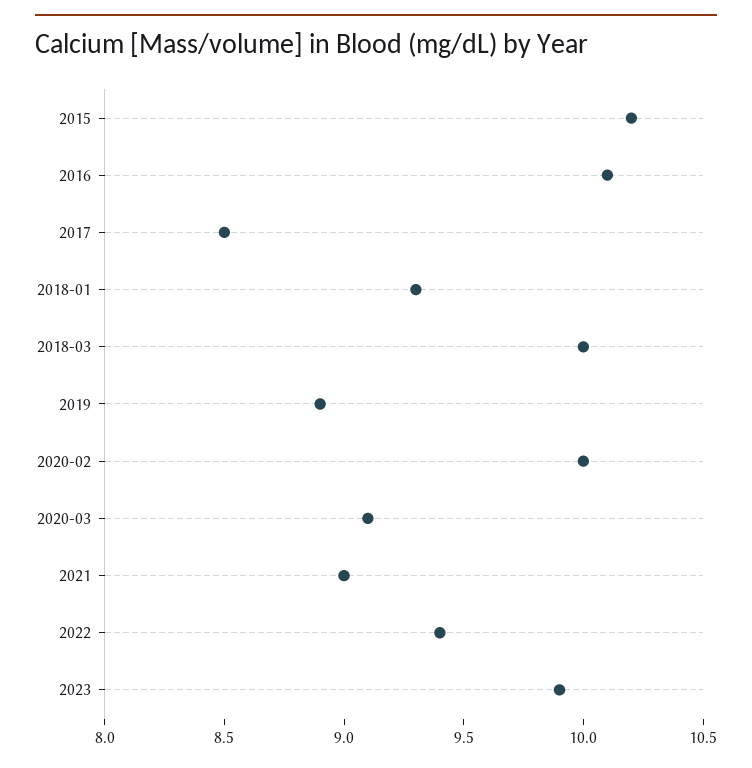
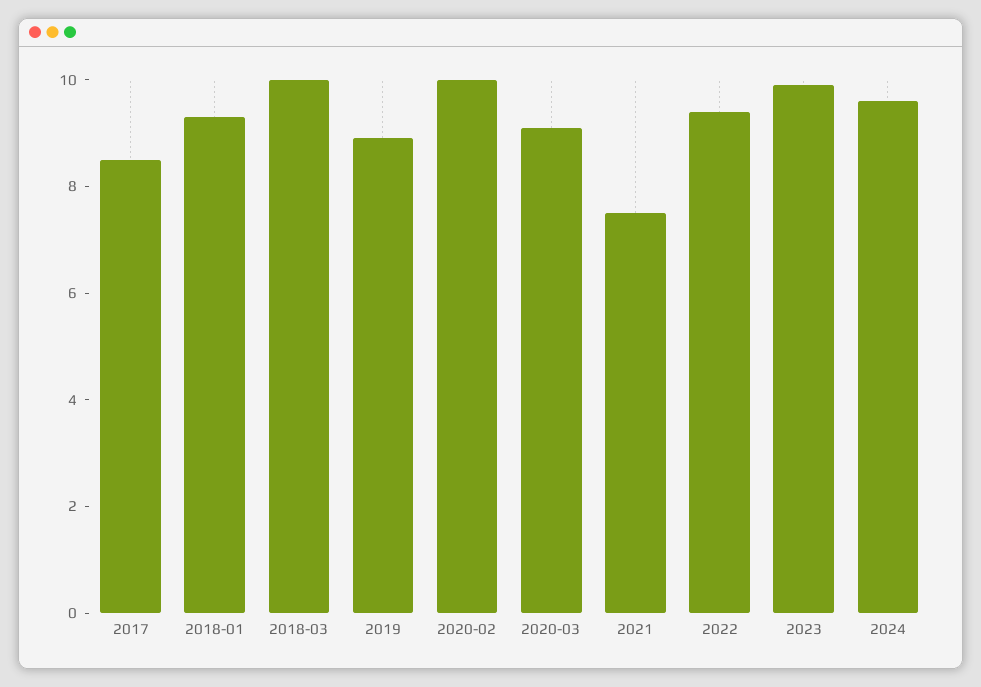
2015: 10.2 -> none
2016: 10.1 -> none
2021: 9 -> 7.5
2024: none -> 9.5

